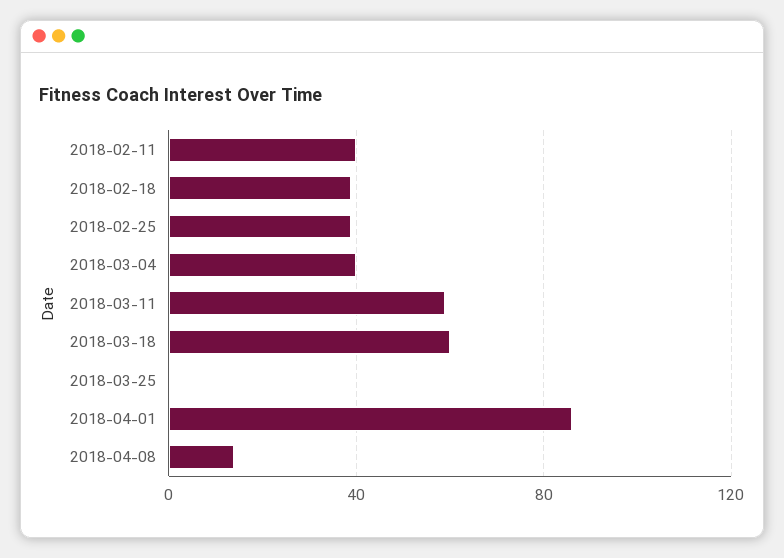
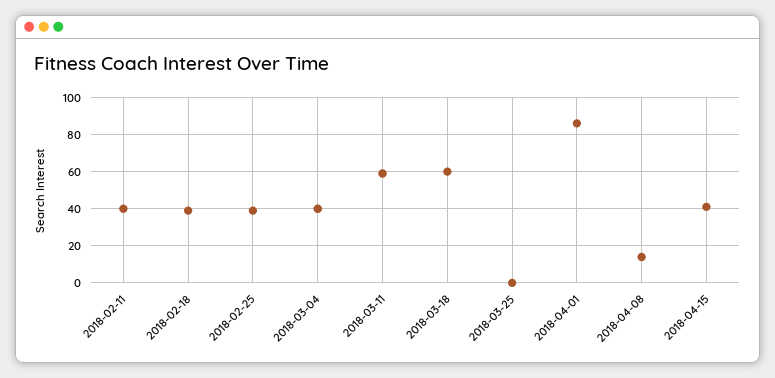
2018-04-15: none -> 40

